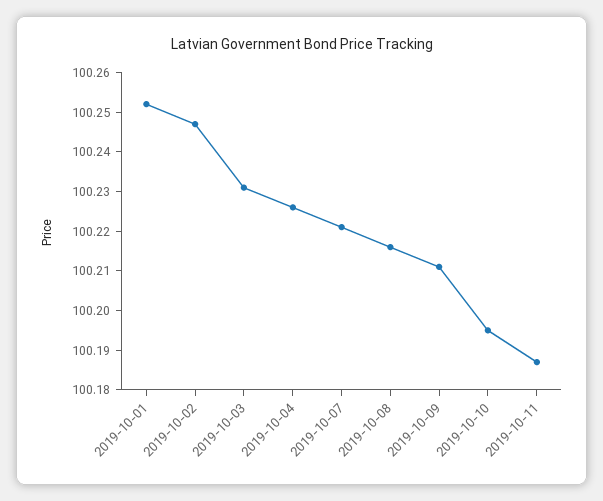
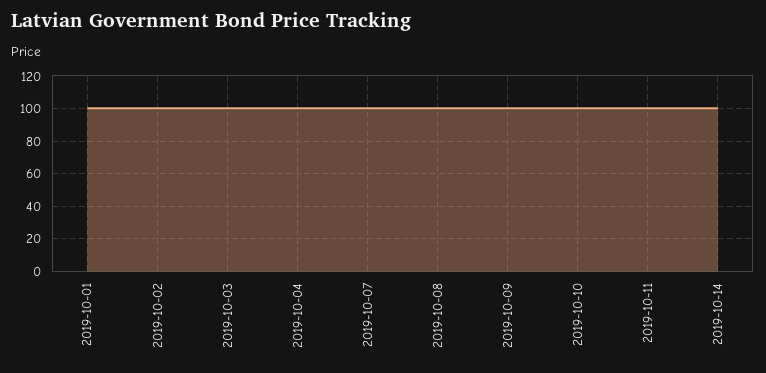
2019-10-14: none -> 100

